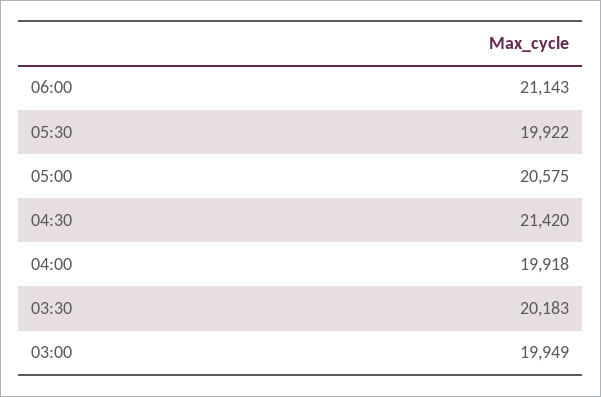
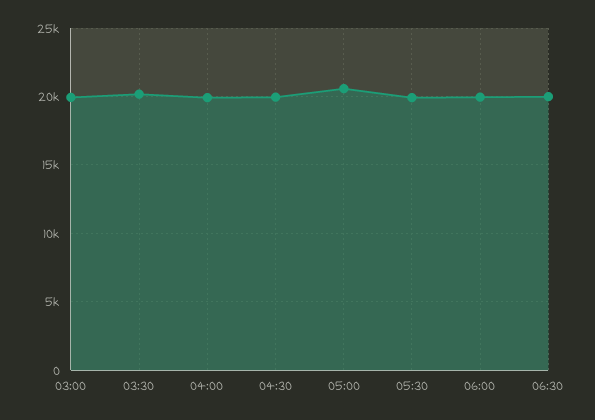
06:00: 21143 -> 20000
04:30: 21420 -> 20000
06:30: none -> 20000

